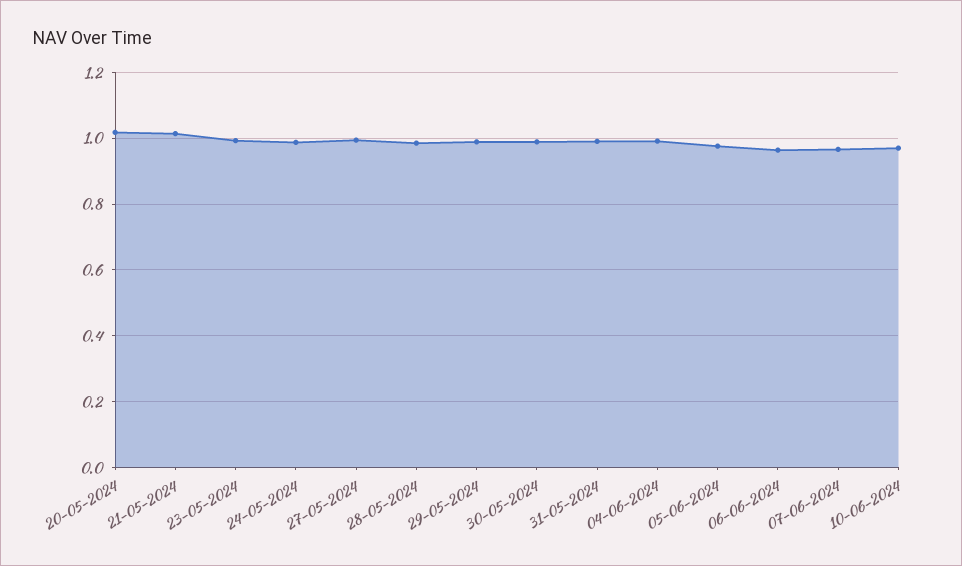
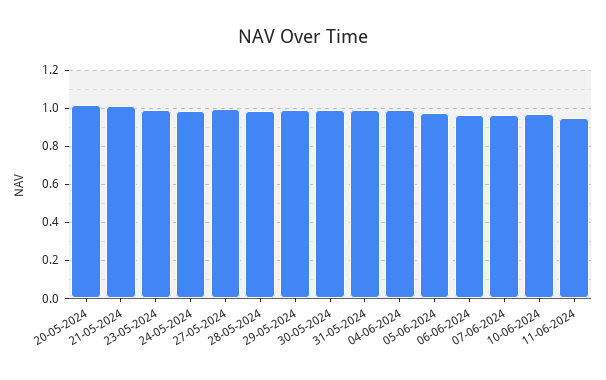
11-06-2024: none -> 0.95

